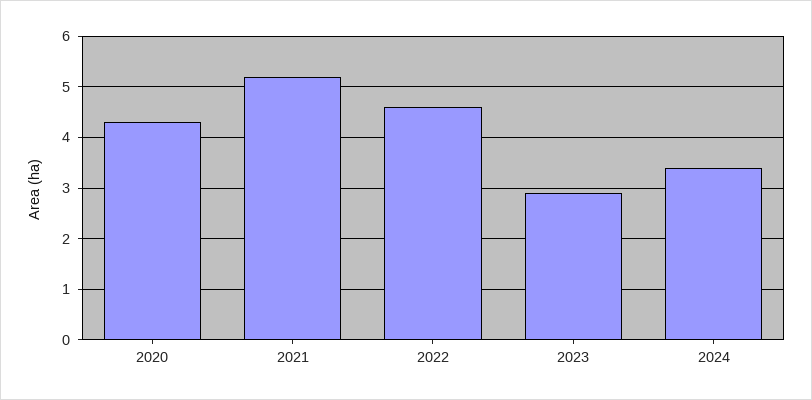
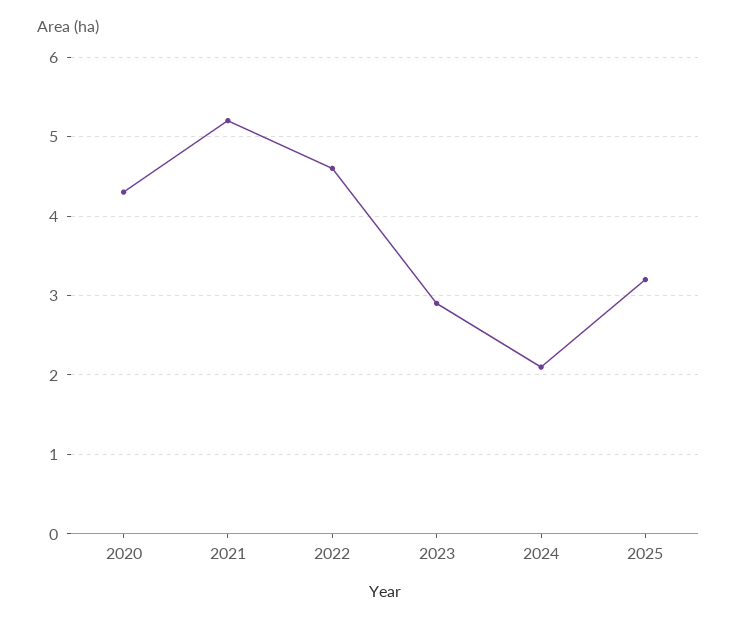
2024: 3.5 -> 2.1
2025: none -> 3.2

